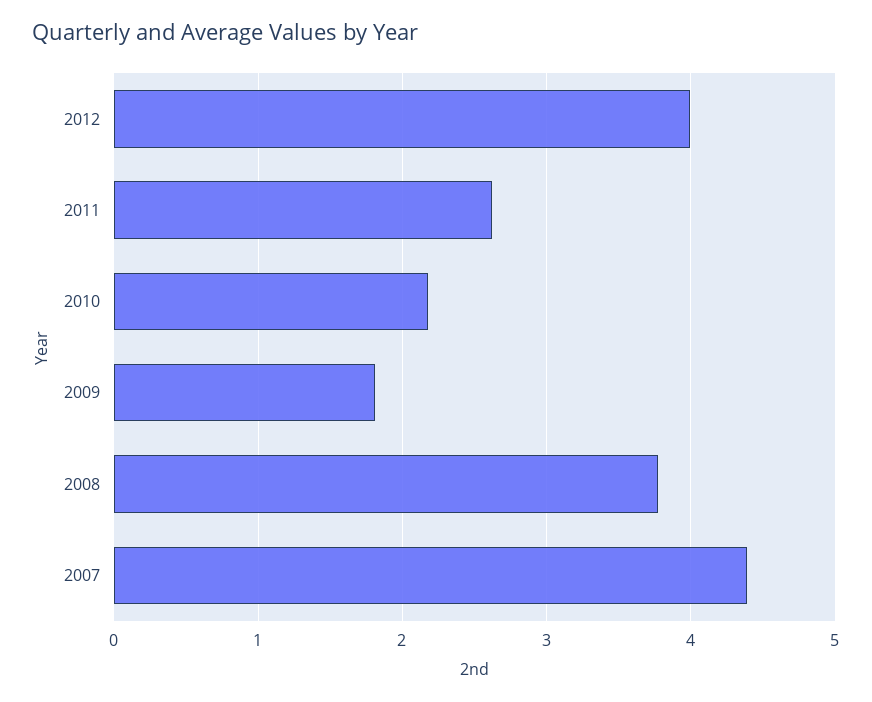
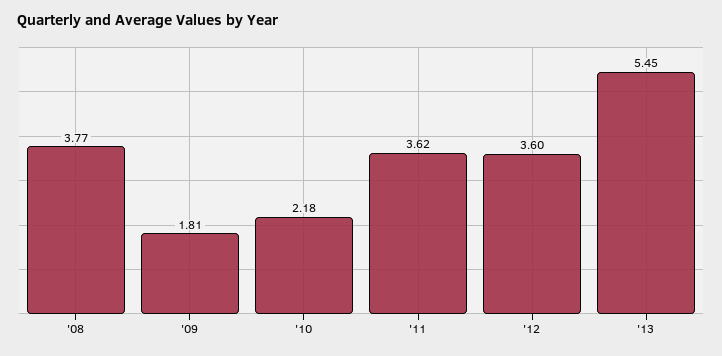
2012: 4 -> 3.6
2011: 2.6 -> 3.62
2007: 4.4 -> none
'13: none -> 5.45

